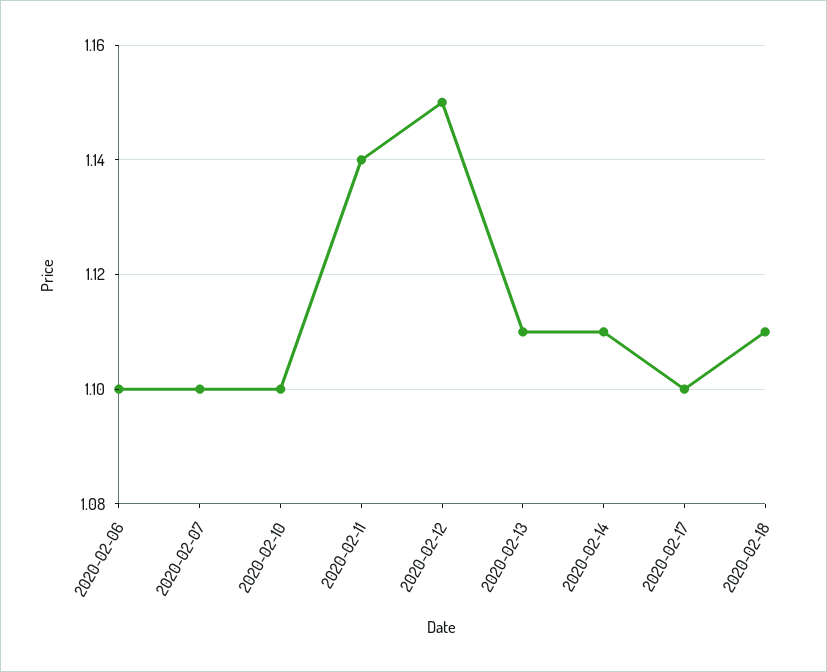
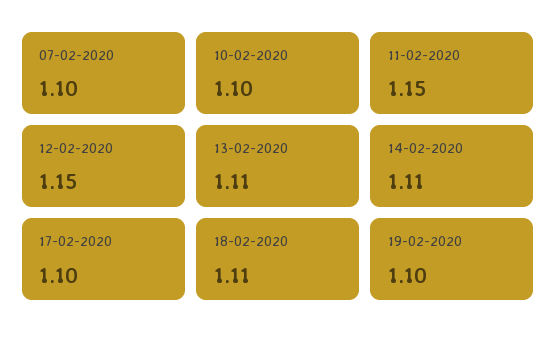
2020-02-06: 1.1 -> none
2020-02-11: 1.14 -> 1.15
19-02-2020: none -> 1.1

